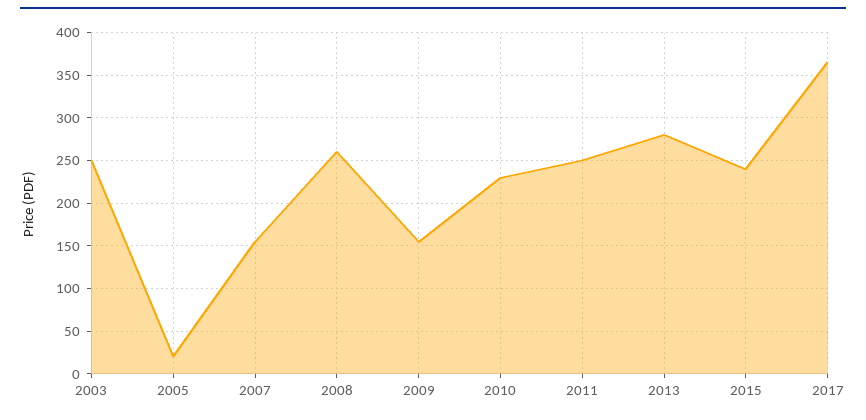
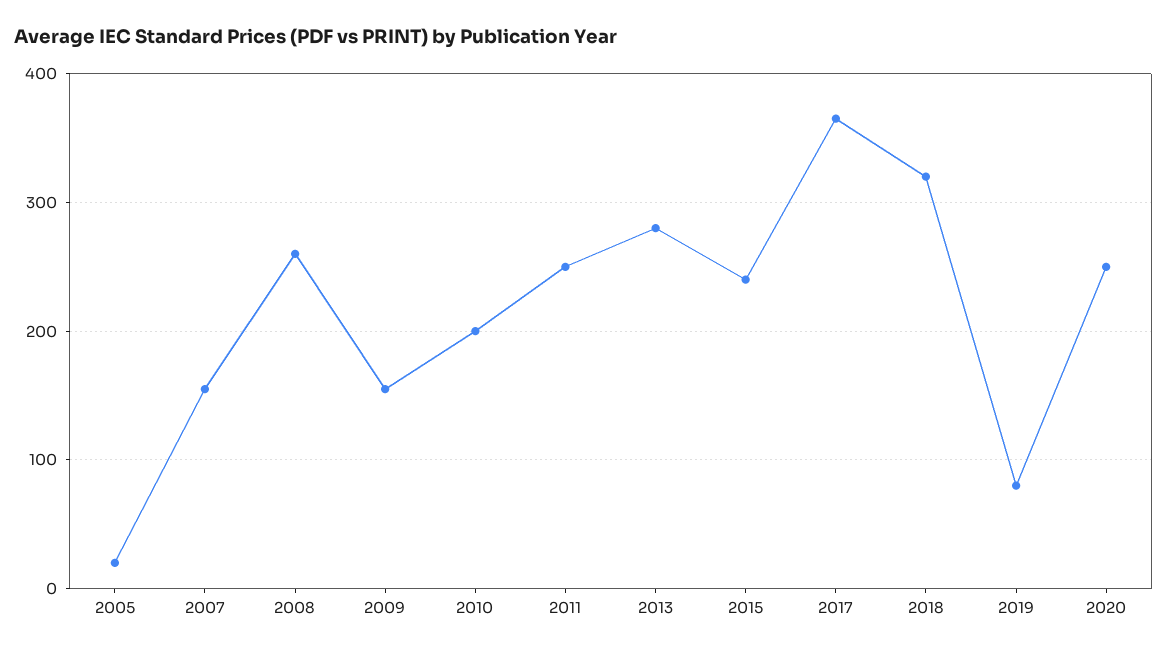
2003: 250 -> none
2010: 230 -> 200
2018: none -> 320
2019: none -> 80
2020: none -> 250

